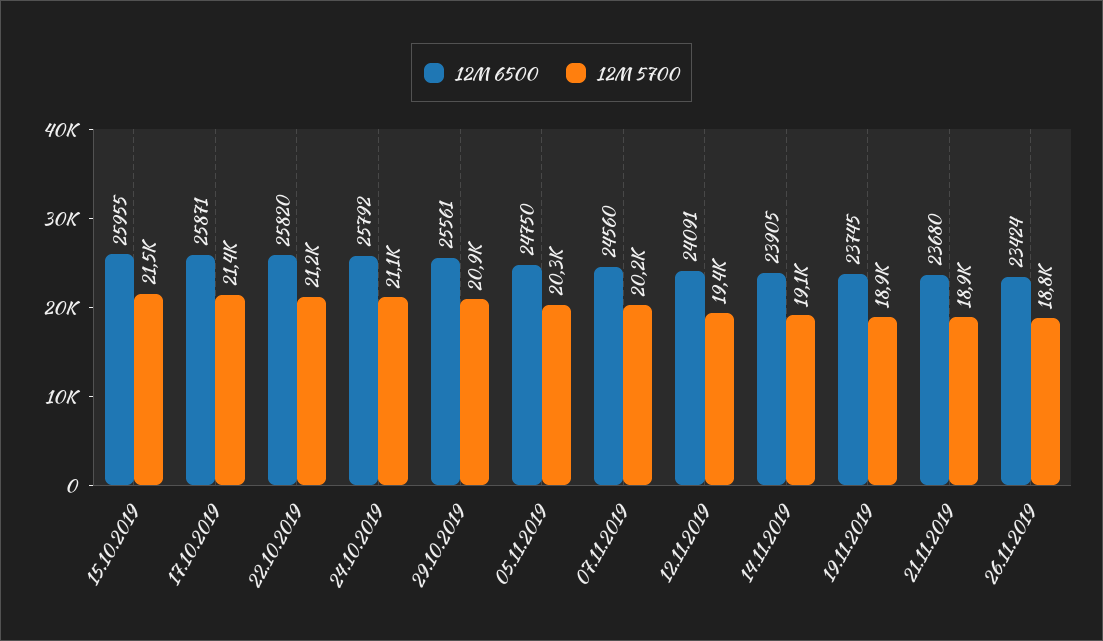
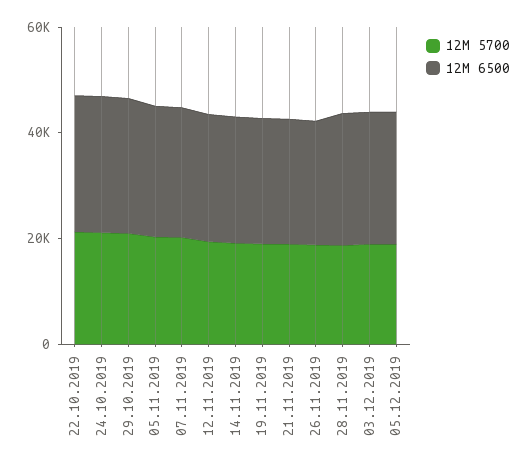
12M 6500, 15.10.2019: 25955 -> none
12M 5700, 15.10.2019: 21500 -> none
12M 6500, 17.10.2019: 25871 -> none
12M 5700, 17.10.2019: 21400 -> none
12M 5700, 28.11.2019: none -> 20000
12M 6500, 28.11.2019: none -> 25000
12M 5700, 03.12.2019: none -> 20000
12M 6500, 03.12.2019: none -> 25000
12M 5700, 05.12.2019: none -> 20000
12M 6500, 05.12.2019: none -> 25000

